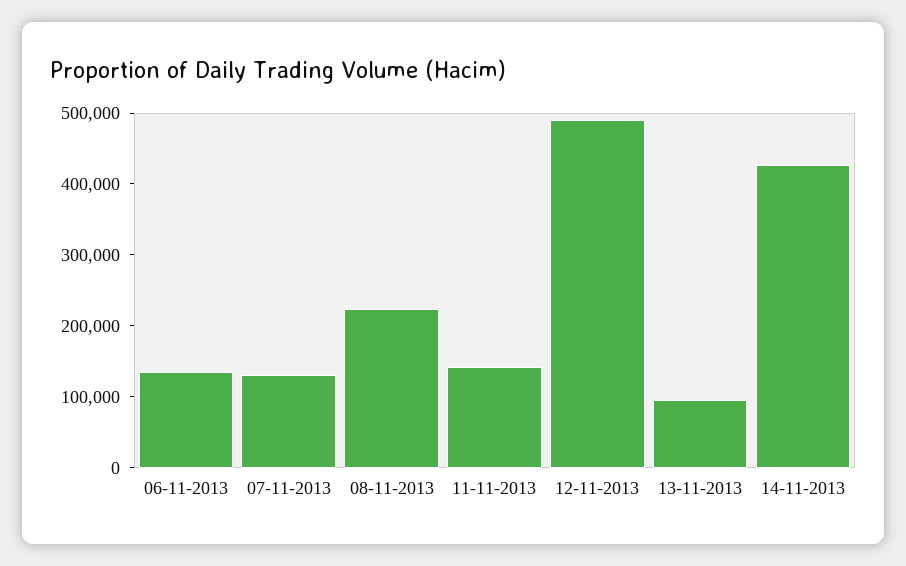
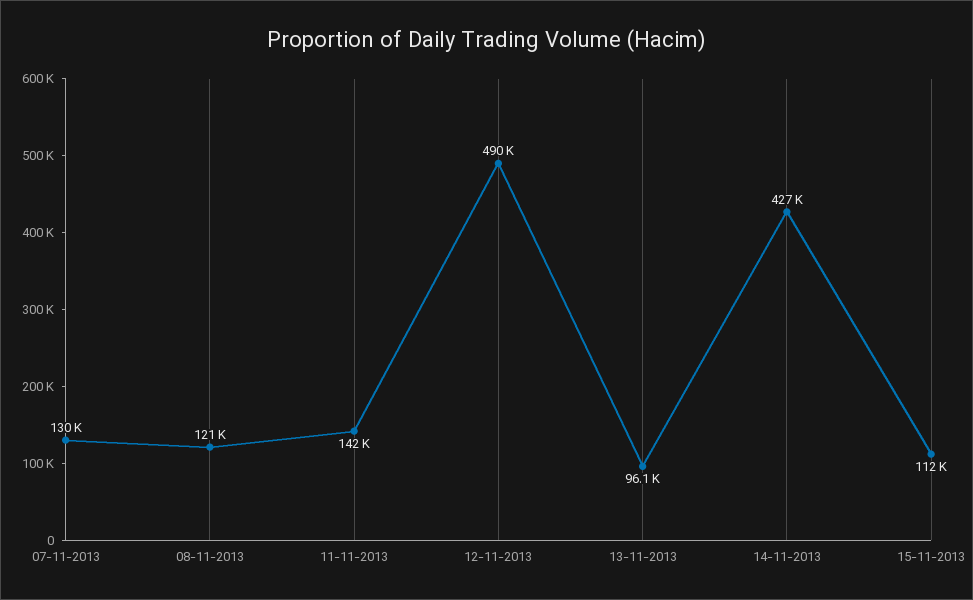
06-11-2013: 140000 -> none
08-11-2013: 220000 -> 121000
15-11-2013: none -> 112000

